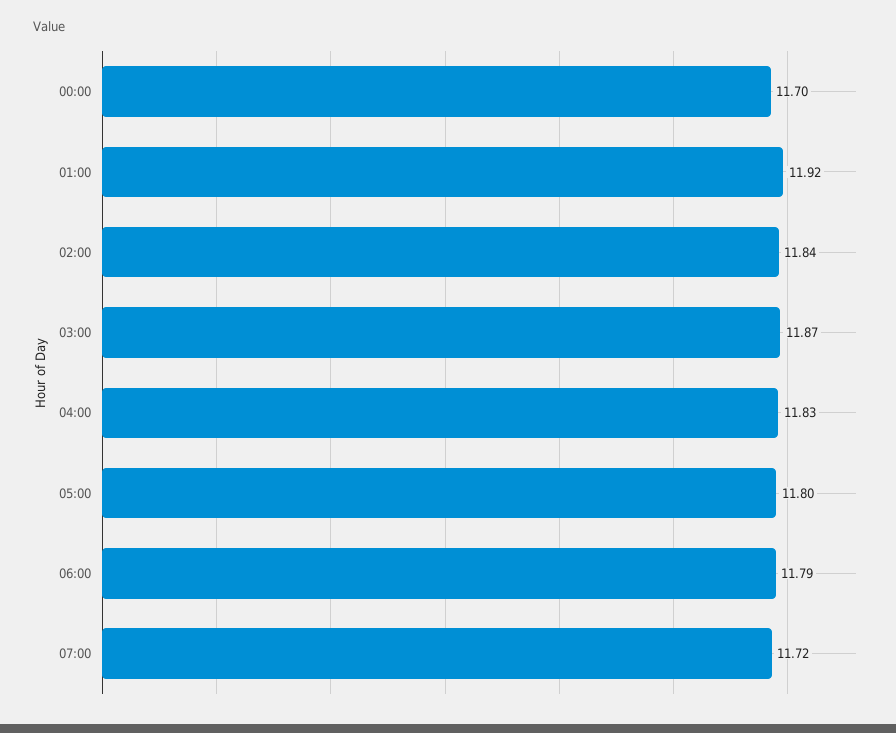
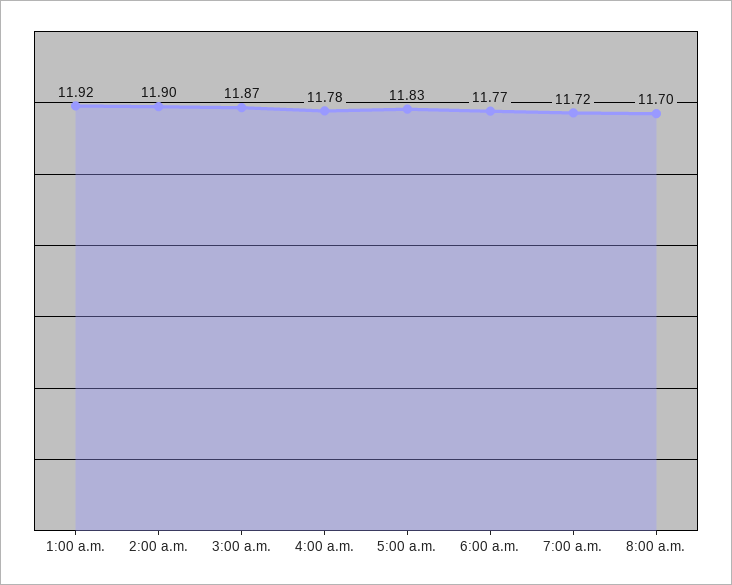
00:00: 11.7 -> none
02:00: 11.84 -> 11.9
04:00: 11.83 -> 11.78
05:00: 11.8 -> 11.83
06:00: 11.79 -> 11.77
8:00 a.m.: none -> 11.7

